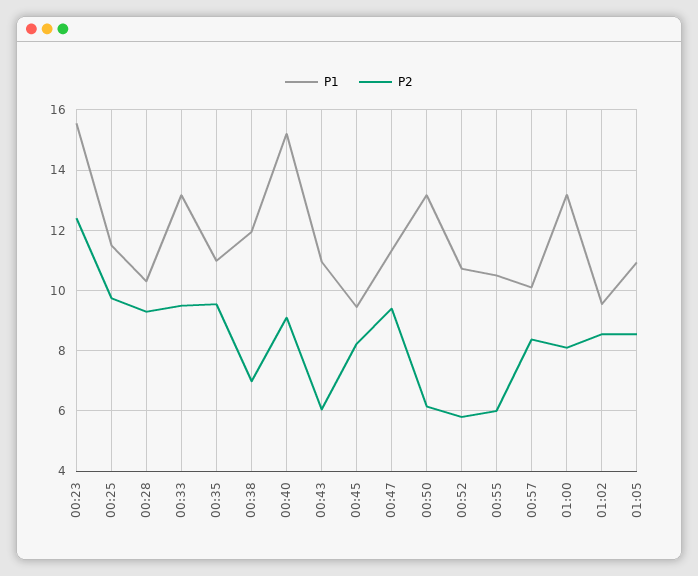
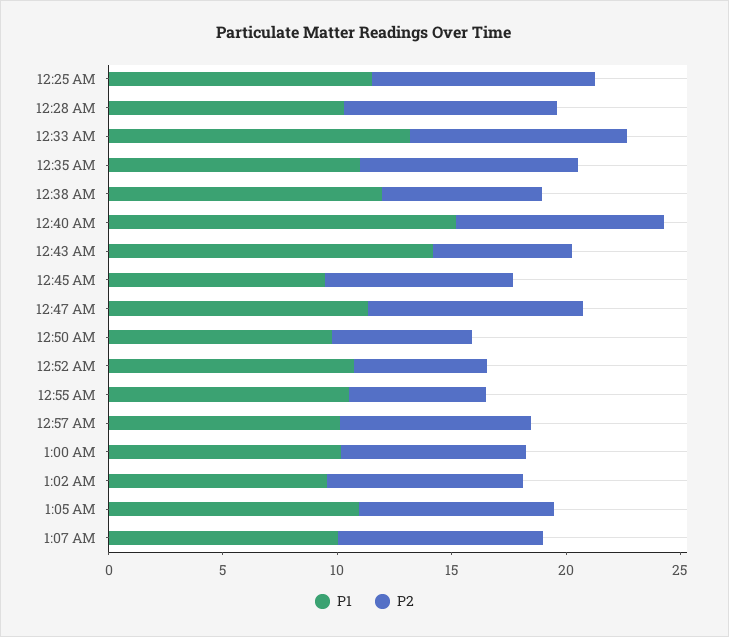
P1, 00:23: 15.6 -> none
P2, 00:23: 12.4 -> none
P1, 00:43: 11 -> 14
P1, 00:50: 13.2 -> 10
P1, 01:00: 13.2 -> 10
P1, 1:07 AM: none -> 10
P2, 1:07 AM: none -> 9

